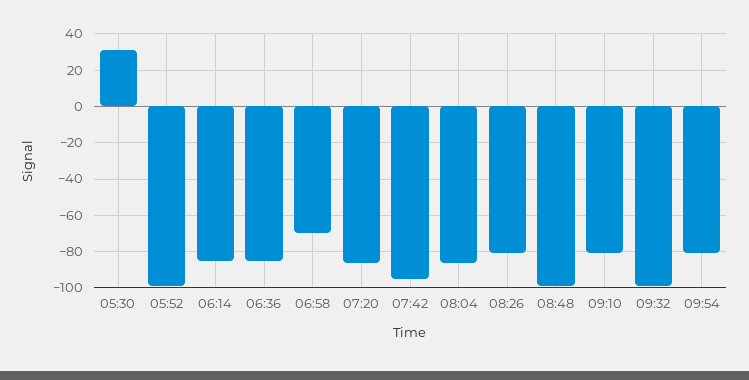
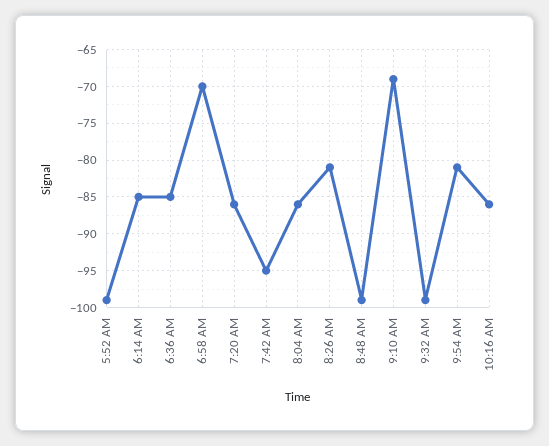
05:30: 30 -> none
09:10: -80 -> -69
10:16 AM: none -> -86

